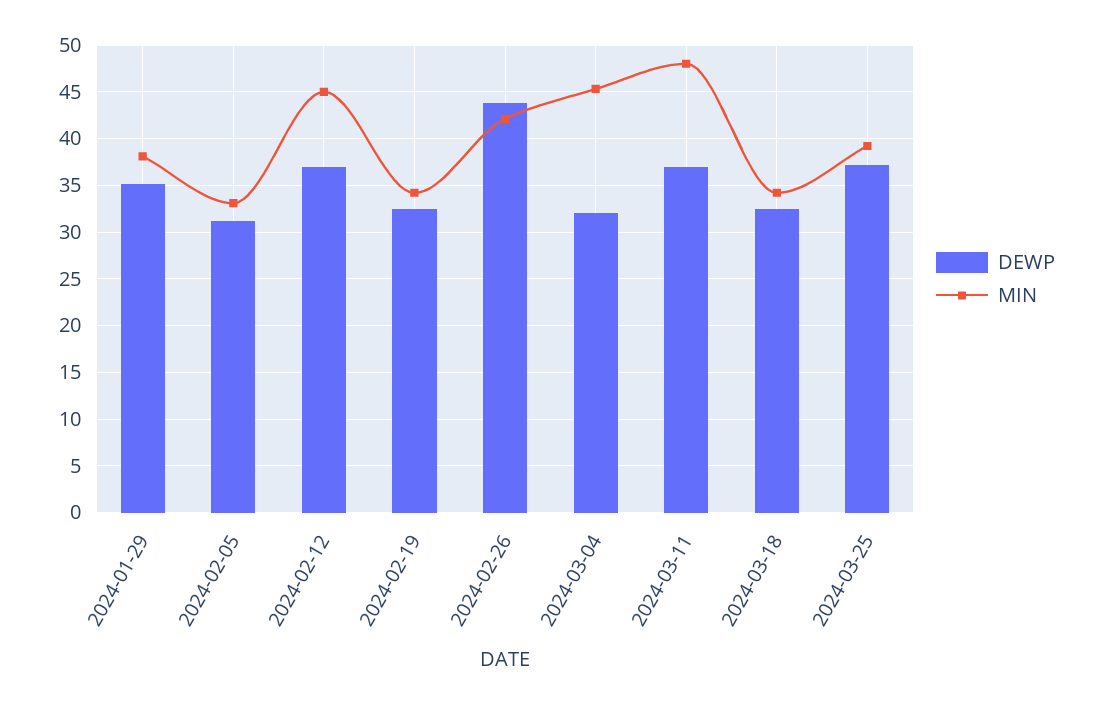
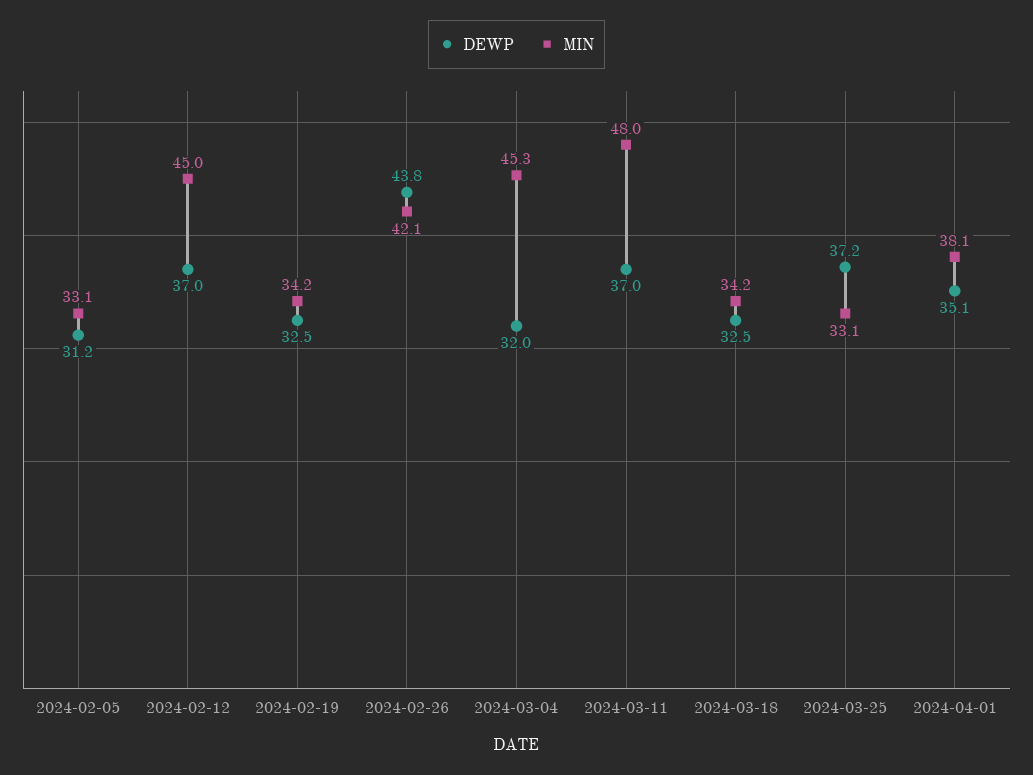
DEWP, 2024-01-29: 35 -> none
MIN, 2024-01-29: 38 -> none
MIN, 2024-03-25: 39 -> 33.1
DEWP, 2024-04-01: none -> 35.1
MIN, 2024-04-01: none -> 38.1

